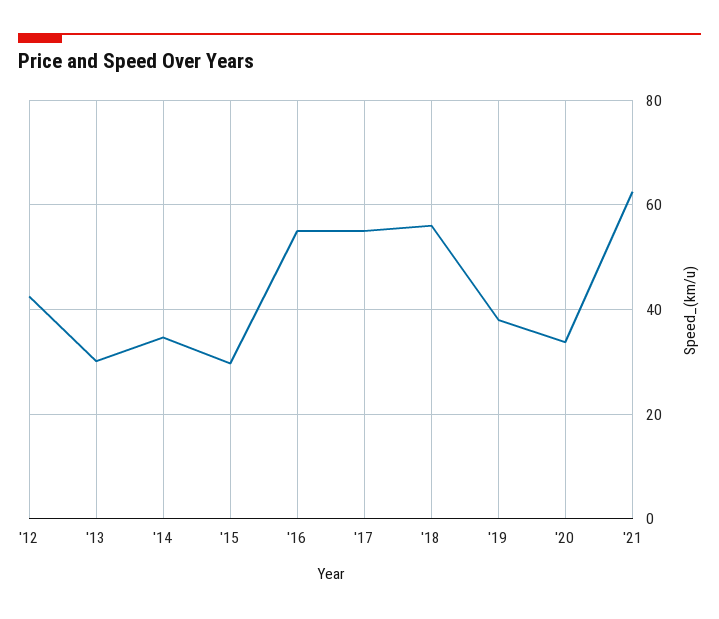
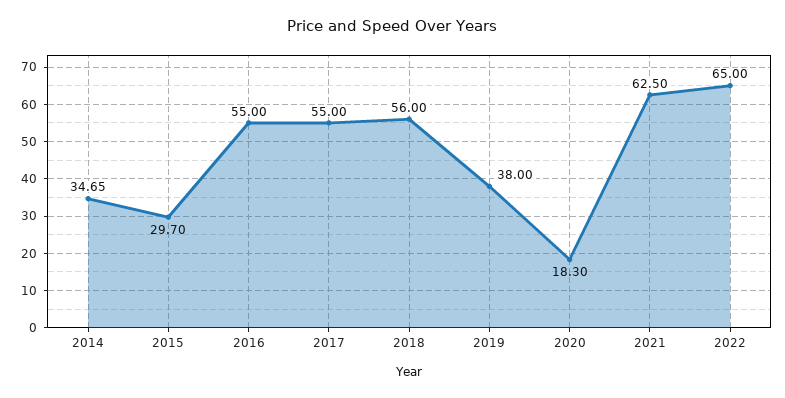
'12: 42 -> none
'13: 30 -> none
'20: 34 -> 18.3
2022: none -> 65

